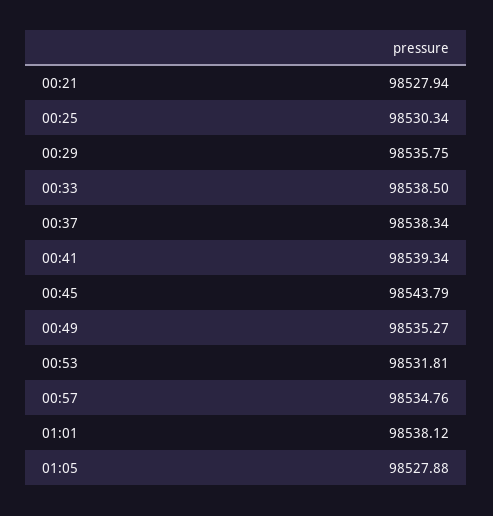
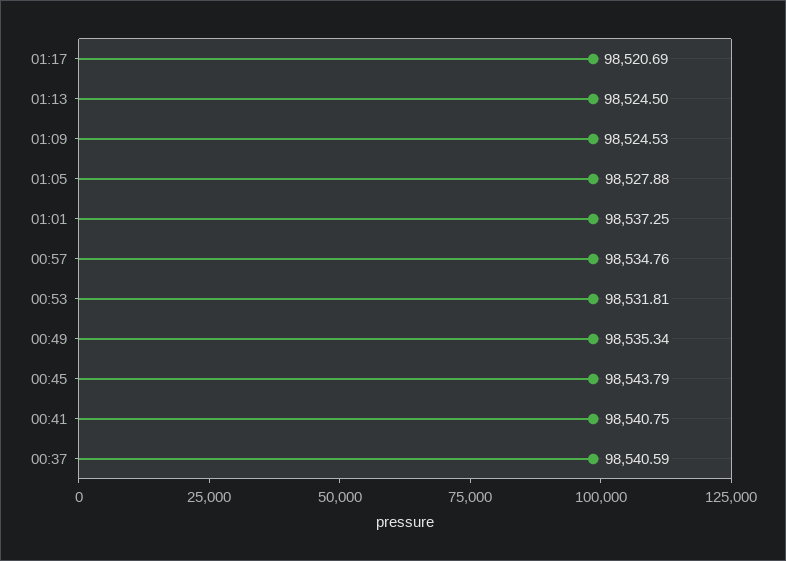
00:21: 98527.94 -> none
00:25: 98530.34 -> none
00:29: 98535.75 -> none
00:33: 98538.5 -> none
00:37: 98538.34 -> 98540.59
00:41: 98539.34 -> 98540.75
00:49: 98535.27 -> 98535.34
01:01: 98538.12 -> 98537.25
01:17: none -> 98520.69
01:13: none -> 98524.5
01:09: none -> 98524.53

